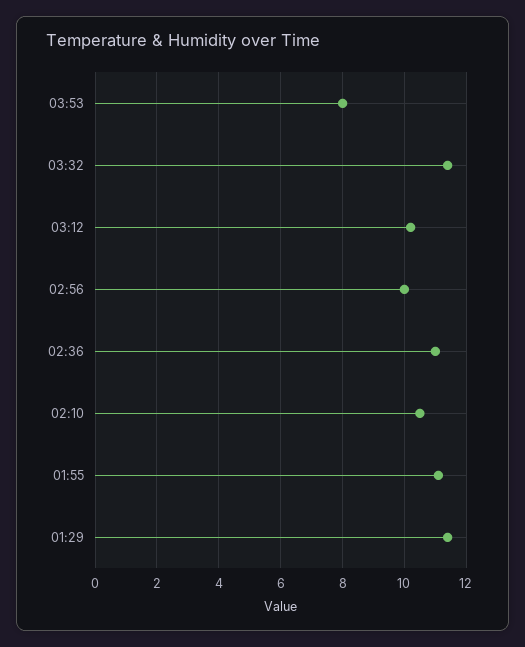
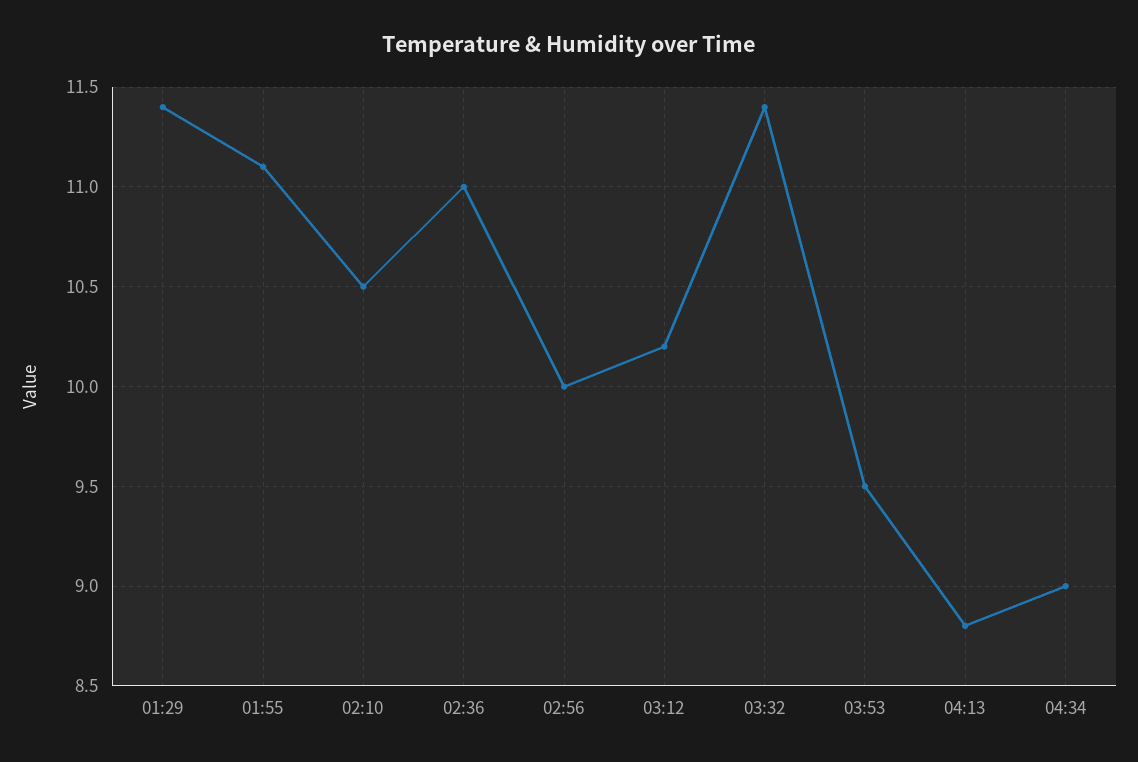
03:53: 8 -> 9.5
04:13: none -> 8.8
04:34: none -> 9

